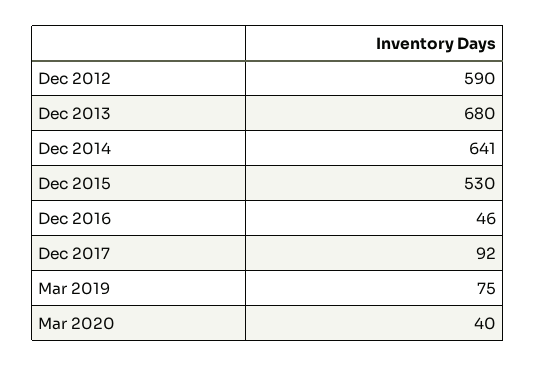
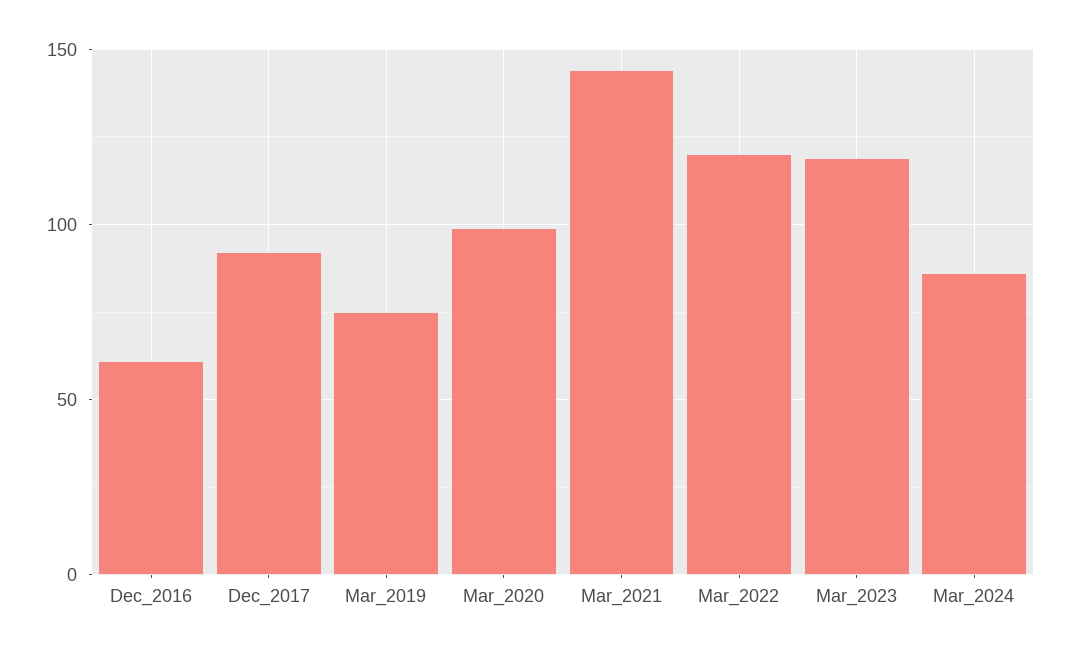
Dec 2012: 590 -> none
Dec 2013: 680 -> none
Dec 2014: 641 -> none
Dec 2015: 530 -> none
Dec 2016: 46 -> 60
Mar 2020: 40 -> 100
Mar_2021: none -> 145
Mar_2022: none -> 120
Mar_2023: none -> 120
Mar_2024: none -> 85

